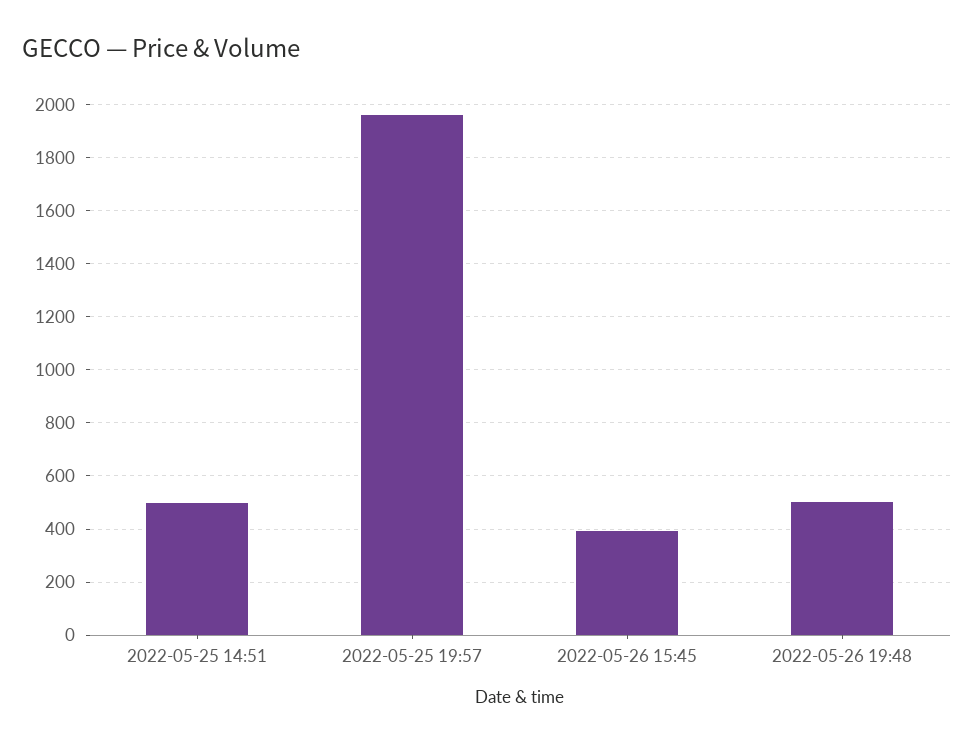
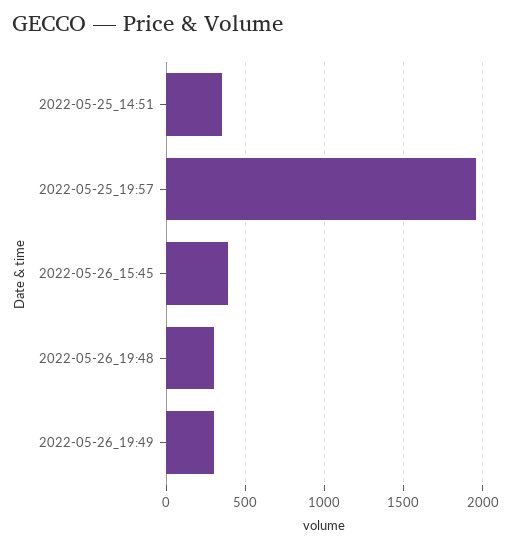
2022-05-25 14:51: 500 -> 350
2022-05-26 19:48: 500 -> 300
2022-05-26_19:49: none -> 300

